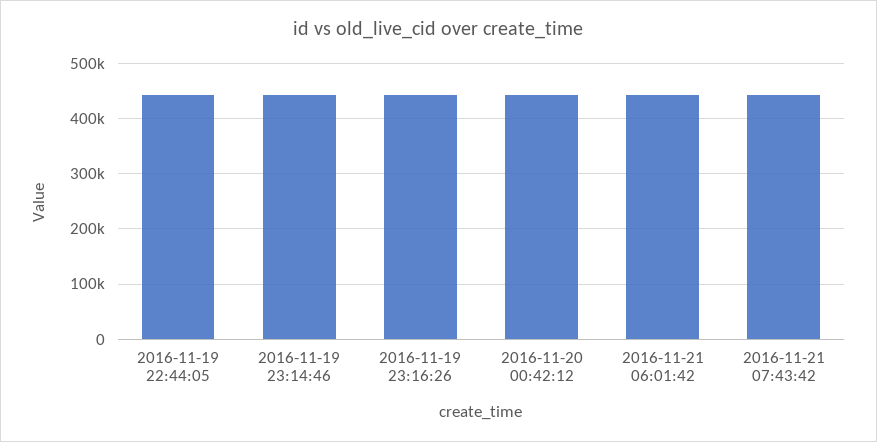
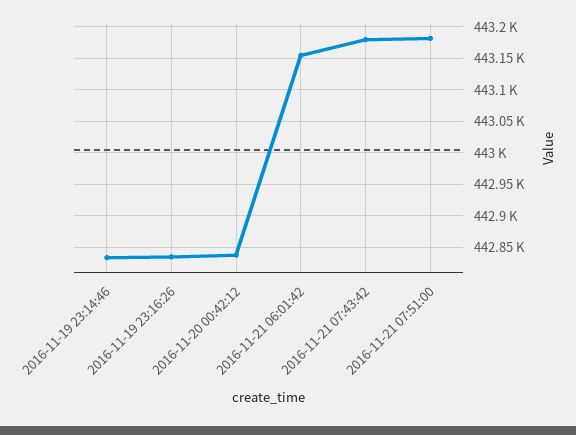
2016-11-19 22:44:05: 440000 -> none
2016-11-21 07:51:00: none -> 443180

